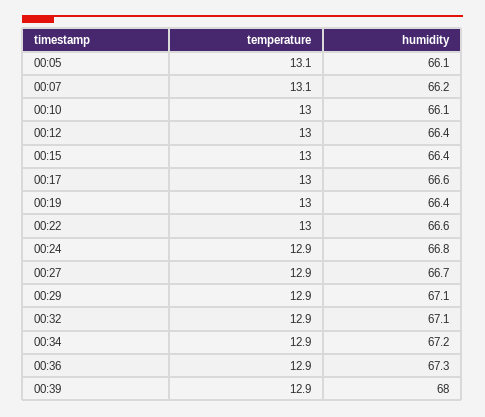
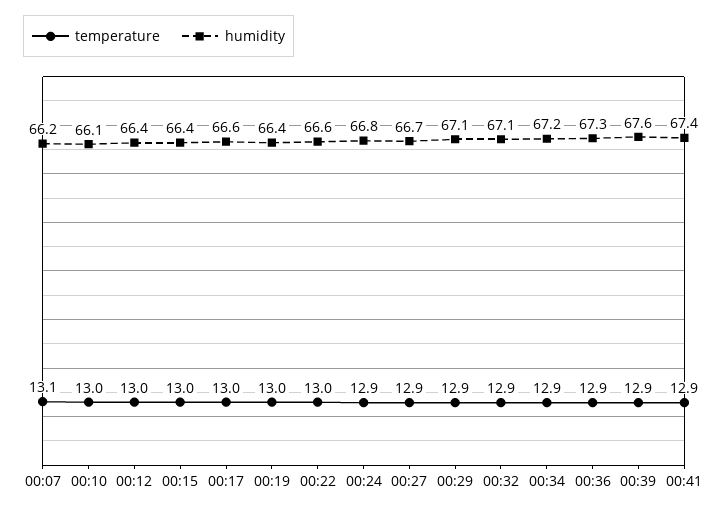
temperature, 00:05: 13.1 -> none
humidity, 00:05: 66.1 -> none
humidity, 00:39: 68 -> 67.6
temperature, 00:41: none -> 12.9
humidity, 00:41: none -> 67.4

